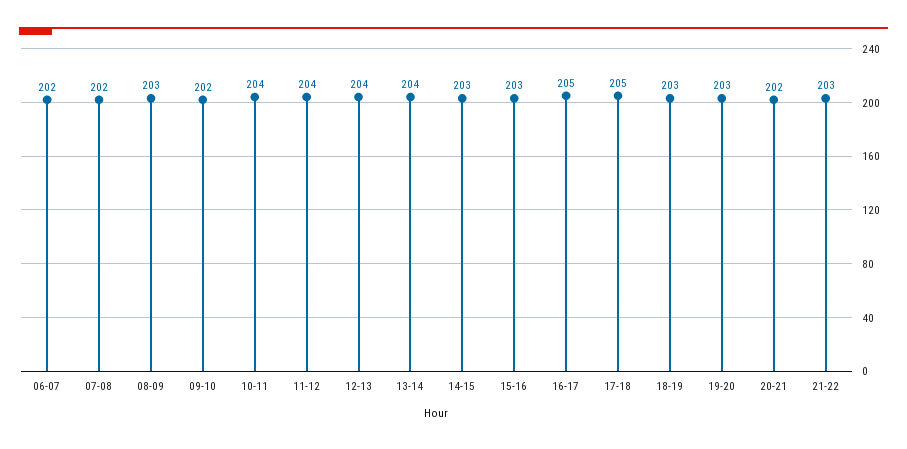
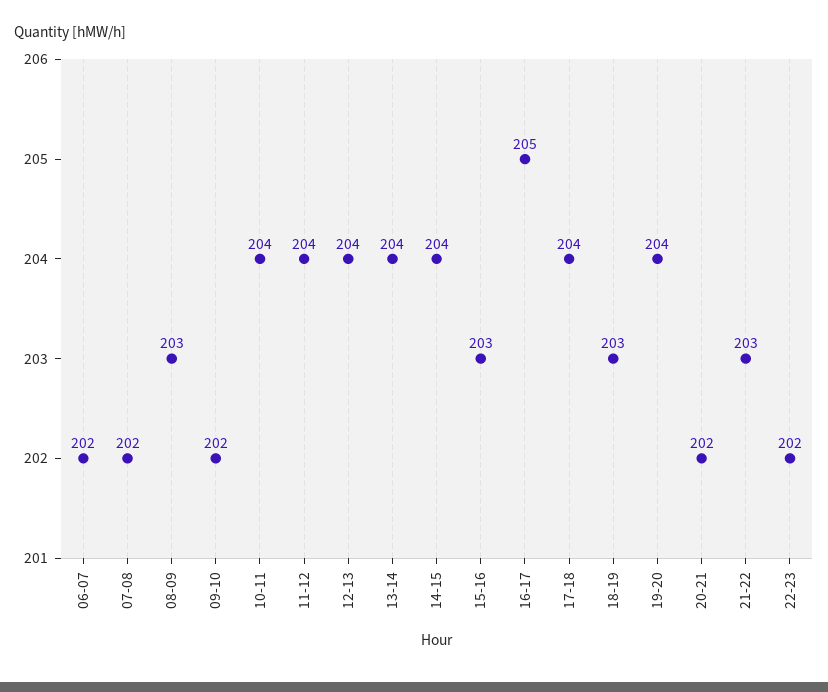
14-15: 203 -> 204
17-18: 205 -> 204
19-20: 203 -> 204
22-23: none -> 202

